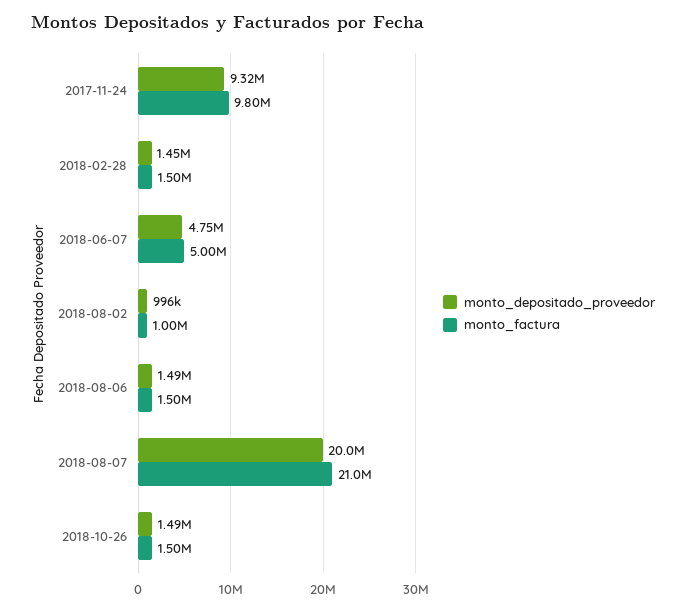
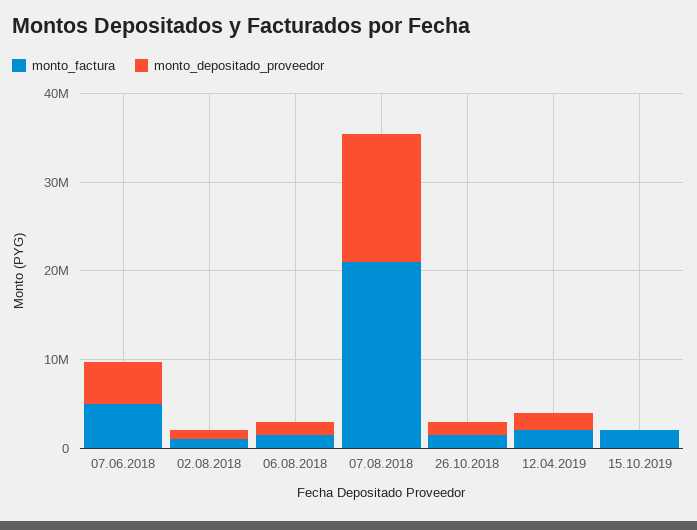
monto_depositado_proveedor, 2017-11-24: 9320000 -> none
monto_factura, 2017-11-24: 9800000 -> none
monto_depositado_proveedor, 2018-02-28: 1450000 -> none
monto_factura, 2018-02-28: 1500000 -> none
monto_depositado_proveedor, 2018-08-07: 20000000 -> 14000000
monto_factura, 12.04.2019: none -> 2000000
monto_depositado_proveedor, 12.04.2019: none -> 2000000
monto_factura, 15.10.2019: none -> 2000000
monto_depositado_proveedor, 15.10.2019: none -> 0

